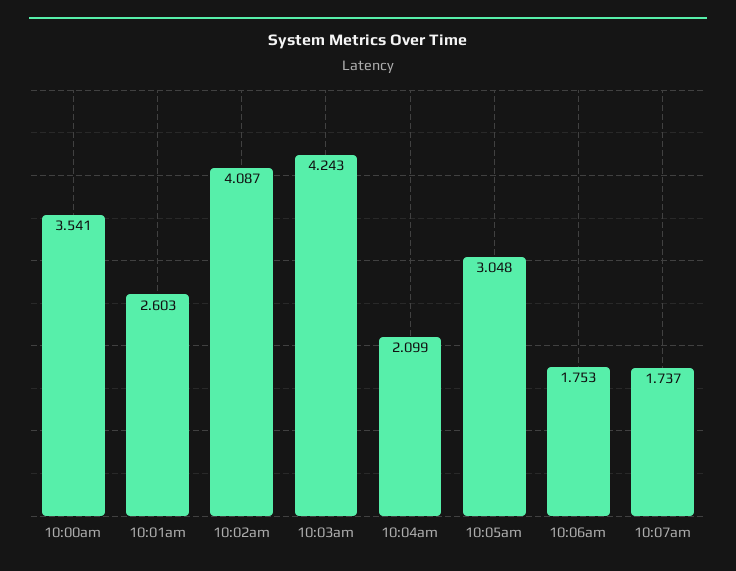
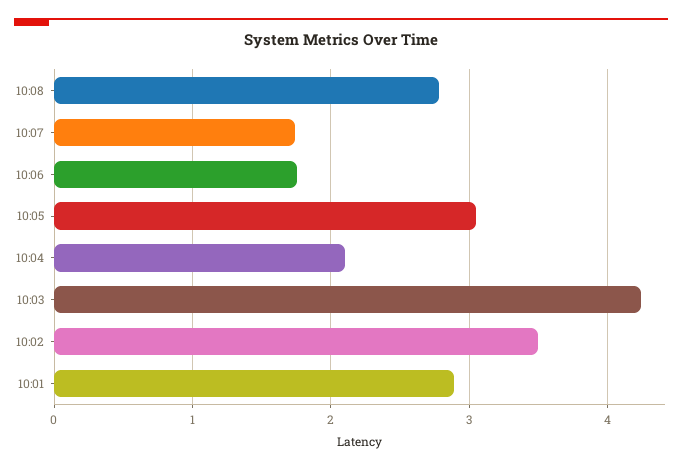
10:00am: 3.541 -> none
10:01am: 2.603 -> 2.9
10:02am: 4.087 -> 3.5
10:08: none -> 2.8

